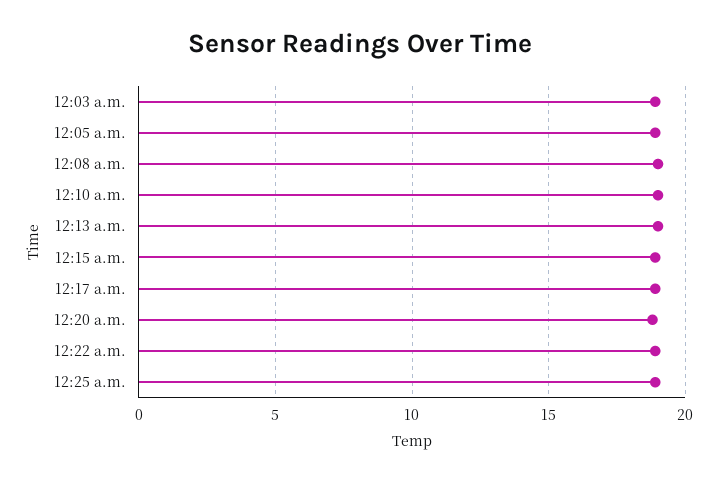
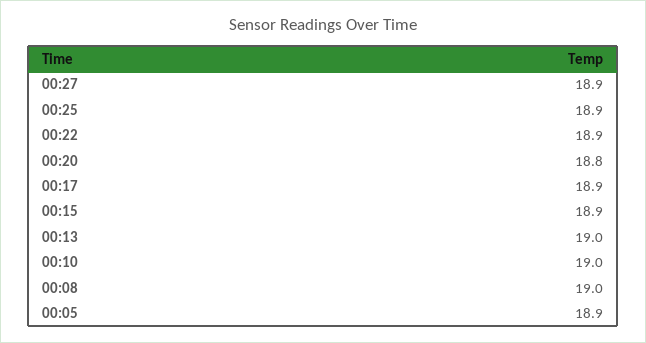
12:03 a.m.: 19 -> none
00:27: none -> 18.9

